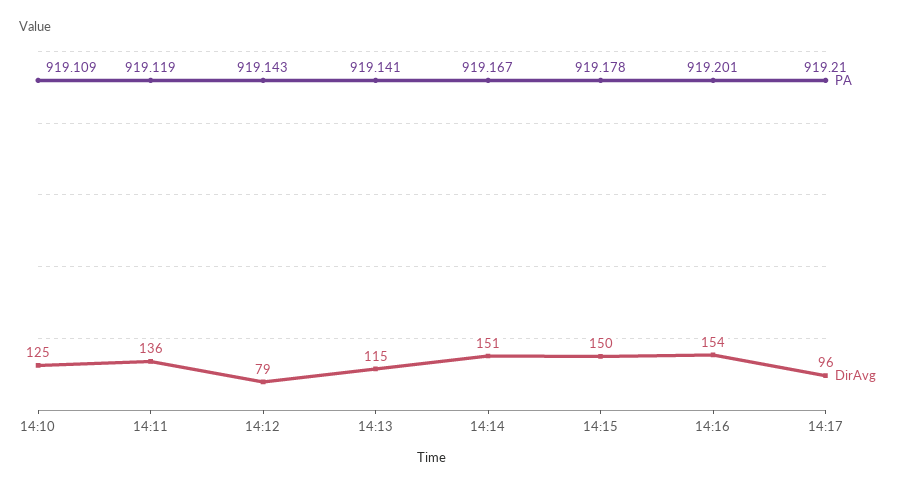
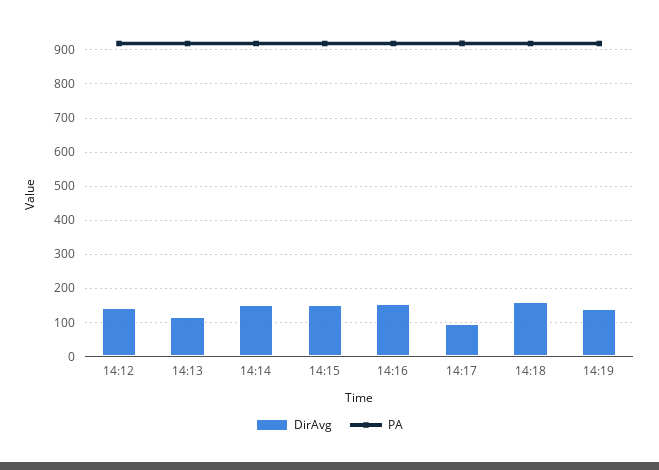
PA, 14:10: 919.109 -> none
DirAvg, 14:10: 125 -> none
PA, 14:11: 919.119 -> none
DirAvg, 14:11: 136 -> none
DirAvg, 14:12: 79 -> 140
DirAvg, 14:18: none -> 160
PA, 14:18: none -> 920
DirAvg, 14:19: none -> 140
PA, 14:19: none -> 920

